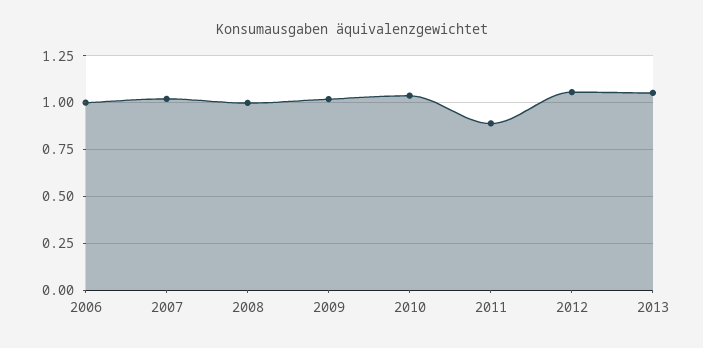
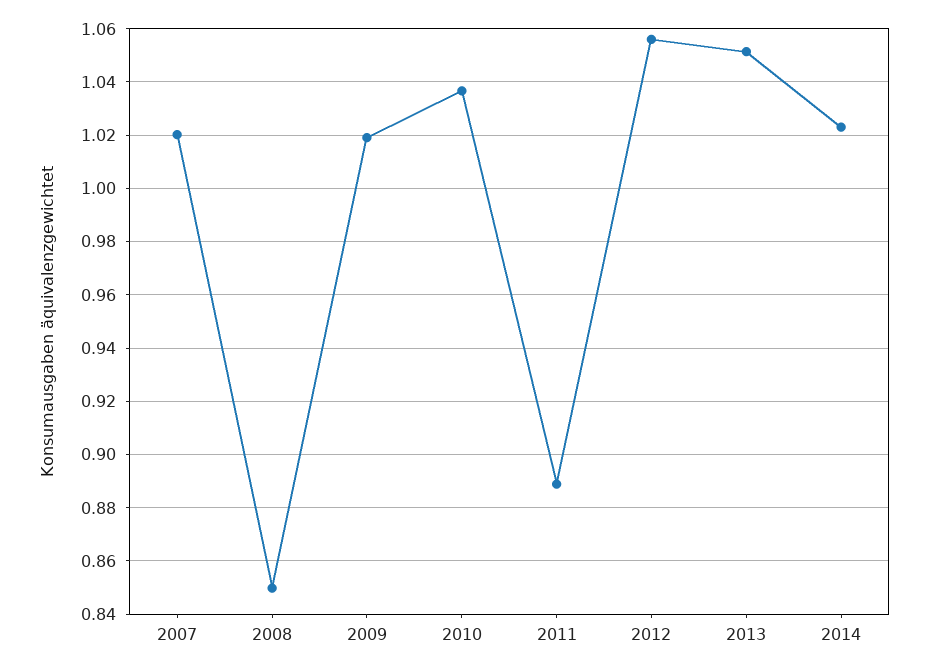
2006: 1 -> none
2008: 1 -> 0.85
2014: none -> 1.0225

